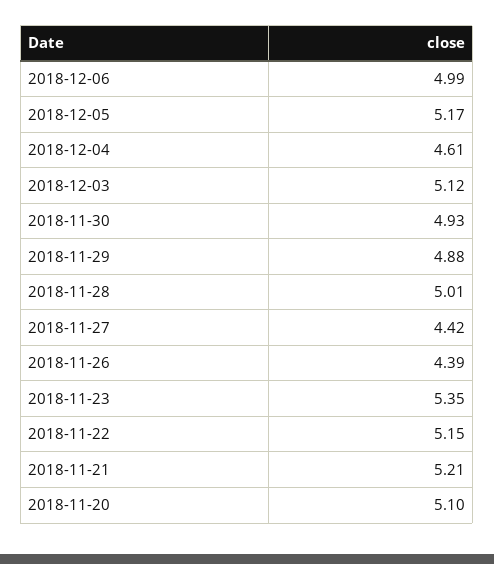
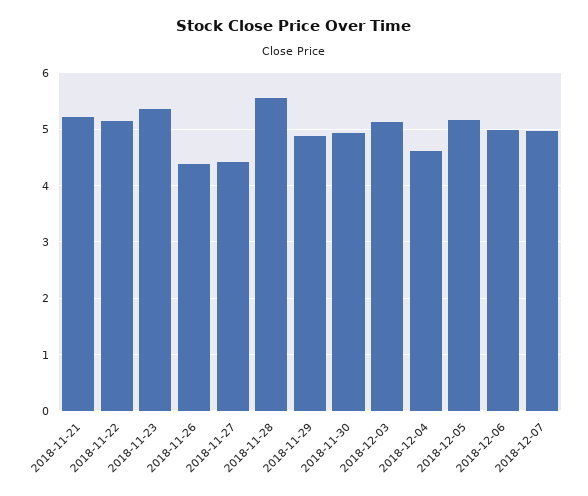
2018-11-28: 5.01 -> 5.6
2018-11-20: 5.1 -> none
2018-12-07: none -> 5

